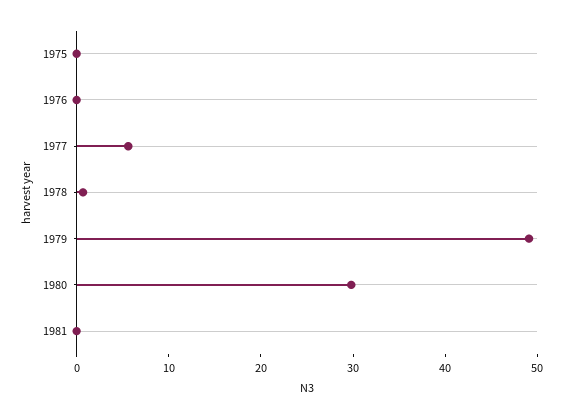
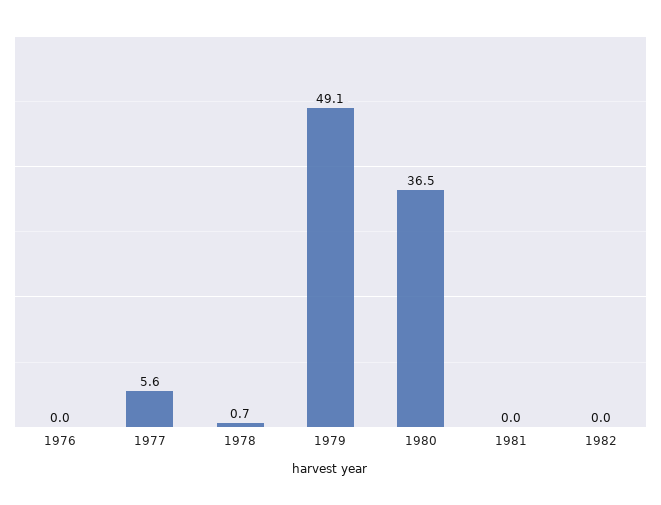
1975: 0 -> none
1980: 30 -> 36.5
1982: none -> 0

